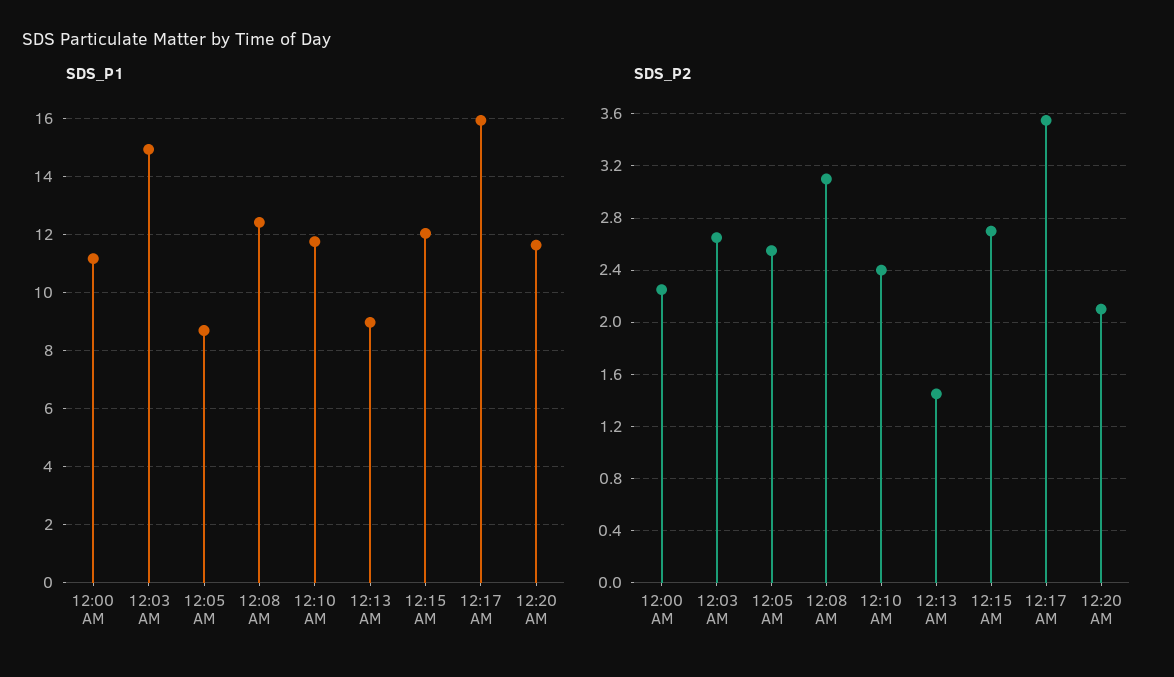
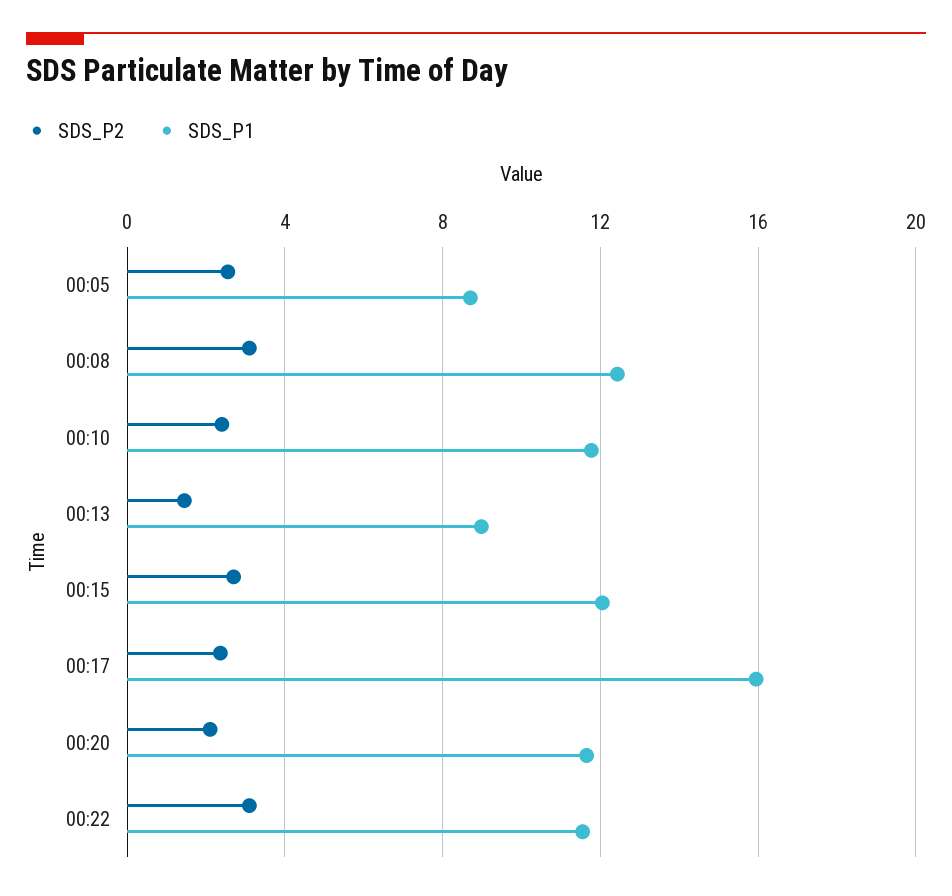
SDS_P1, 12:00 AM: 11.25 -> none
SDS_P1, 12:03 AM: 15 -> none
SDS_P2, 12:00 AM: 2.25 -> none
SDS_P2, 12:03 AM: 2.65 -> none
SDS_P2, 12:17 AM: 3.55 -> 2.5
SDS_P2, 00:22: none -> 3
SDS_P1, 00:22: none -> 11.5

